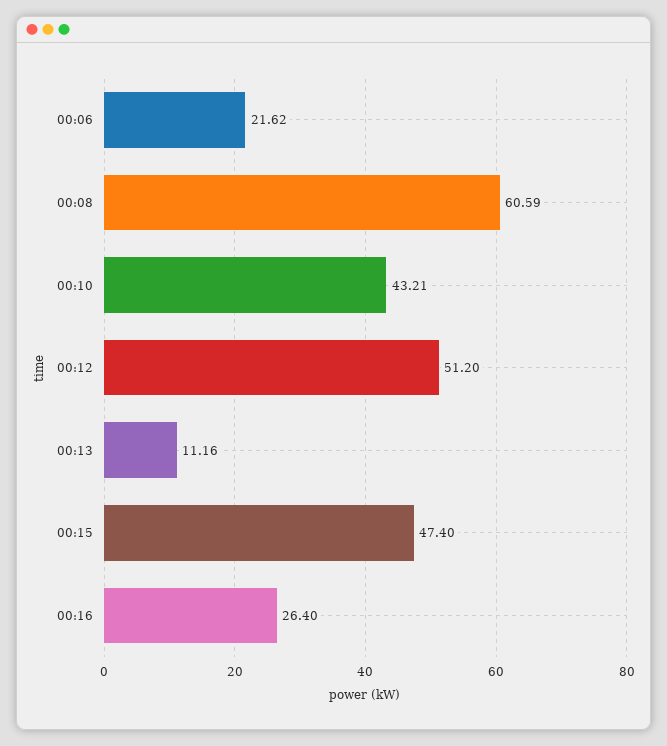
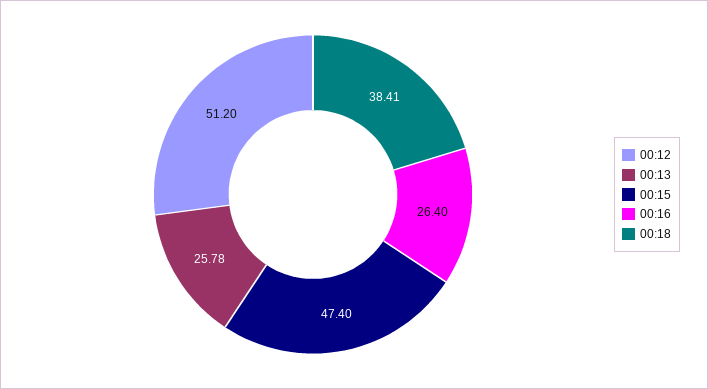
00:06: 21.62 -> none
00:08: 60.59 -> none
00:10: 43.21 -> none
00:13: 11.16 -> 25.78
00:18: none -> 38.41

